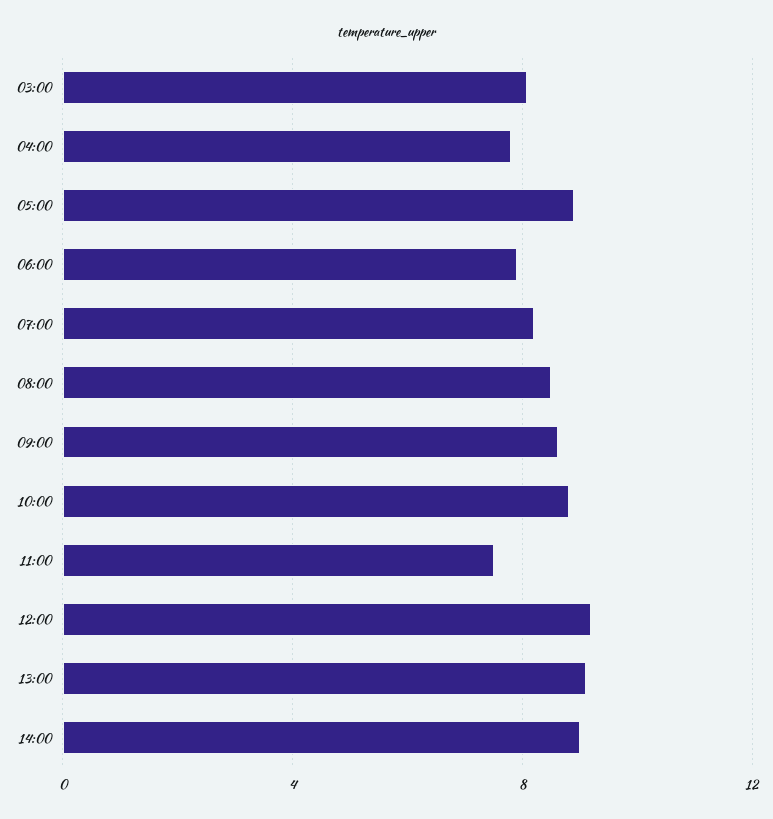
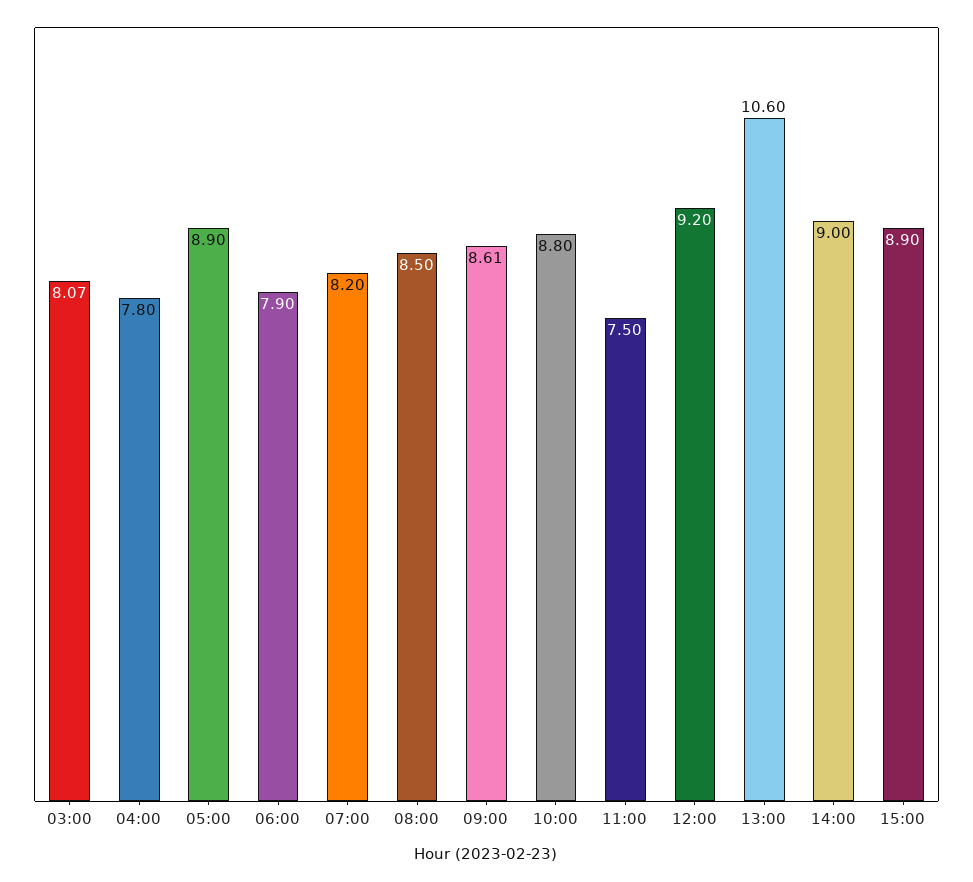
13:00: 9 -> 10.6
15:00: none -> 8.9

